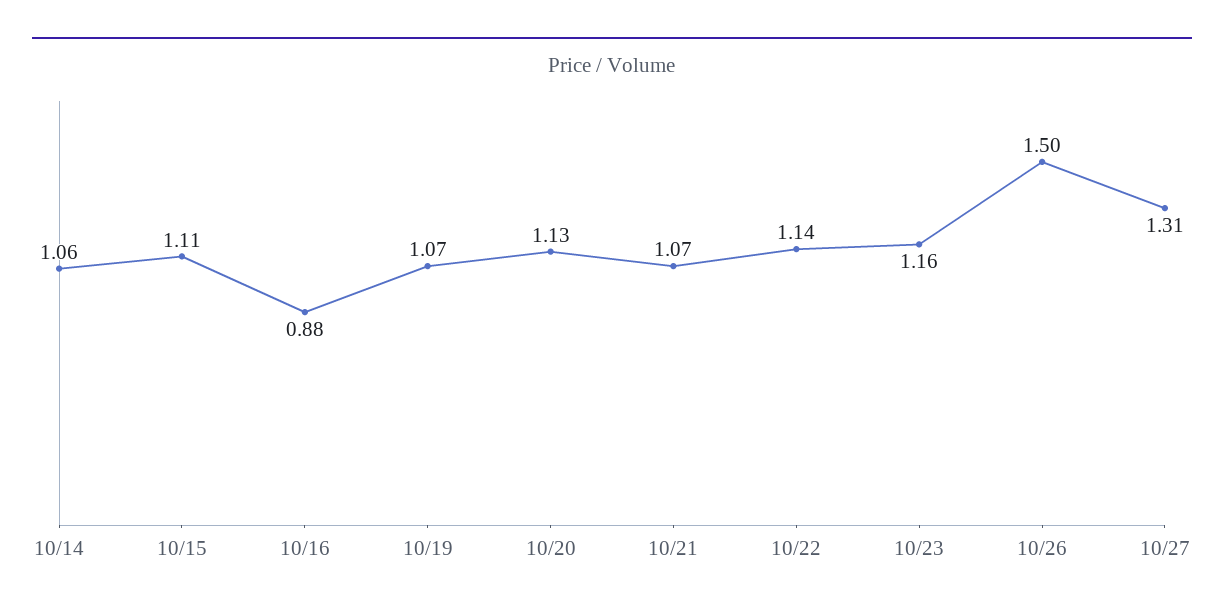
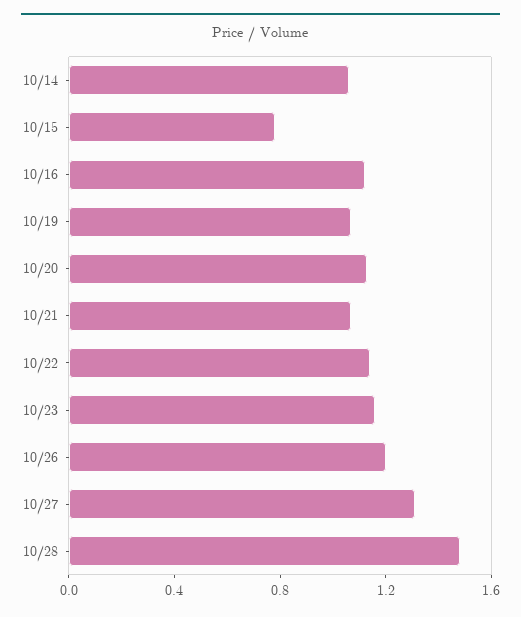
10/15: 1.11 -> 0.8
10/16: 0.88 -> 1.1
10/26: 1.5 -> 1.2
10/28: none -> 1.5

